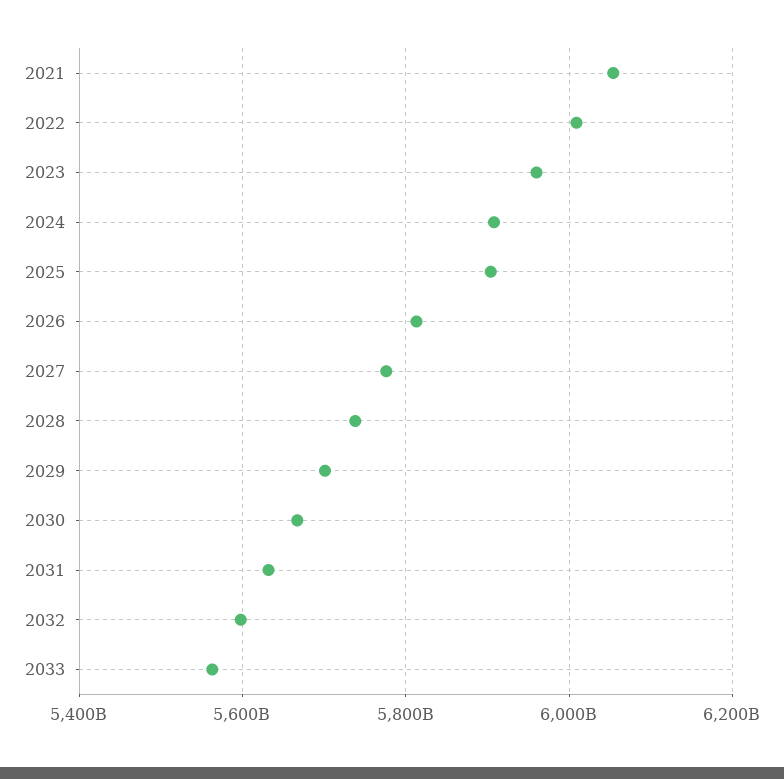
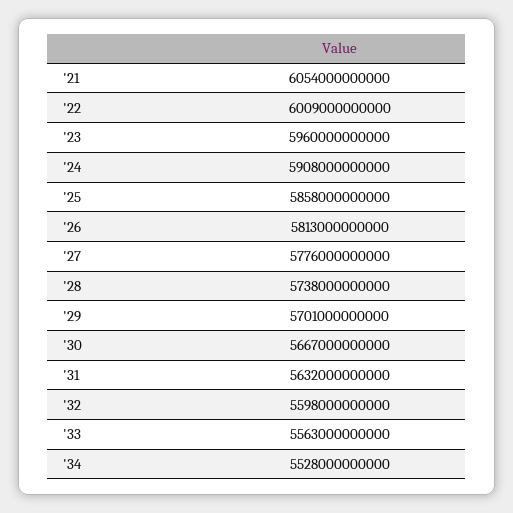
2025: 5900000000000 -> 5858000000000
'34: none -> 5528000000000

